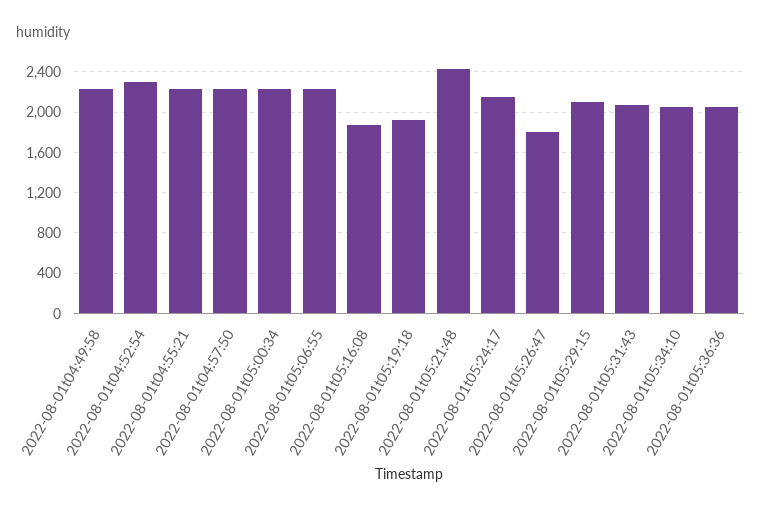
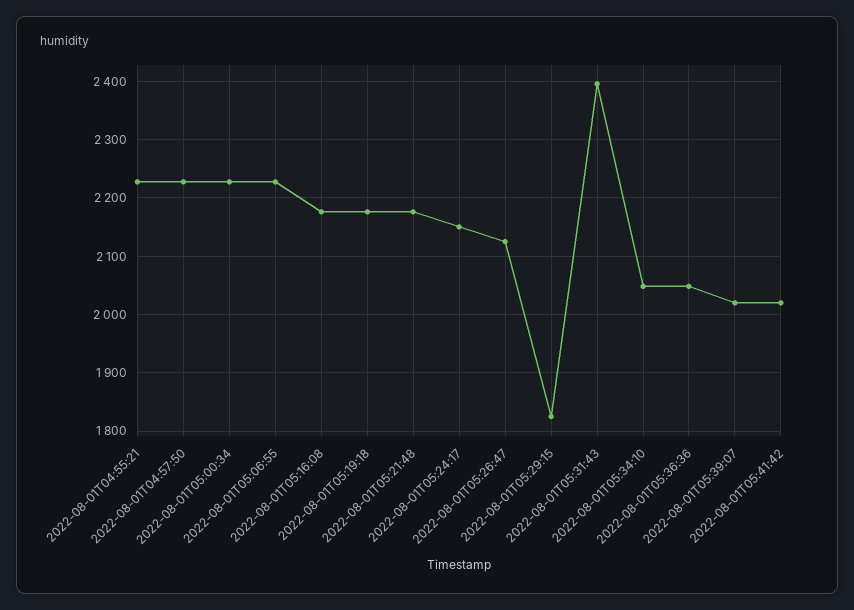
2022-08-01t04:49:58: 2200 -> none
2022-08-01t04:52:54: 2300 -> none
2022-08-01t05:16:08: 1900 -> 2180
2022-08-01t05:19:18: 1900 -> 2180
2022-08-01t05:21:48: 2400 -> 2180
2022-08-01t05:26:47: 1800 -> 2120
2022-08-01t05:29:15: 2100 -> 1820
2022-08-01t05:31:43: 2100 -> 2400
2022-08-01T05:39:07: none -> 2020
2022-08-01T05:41:42: none -> 2020

